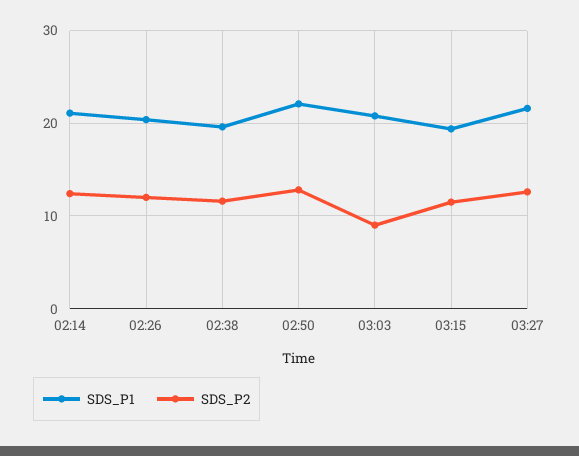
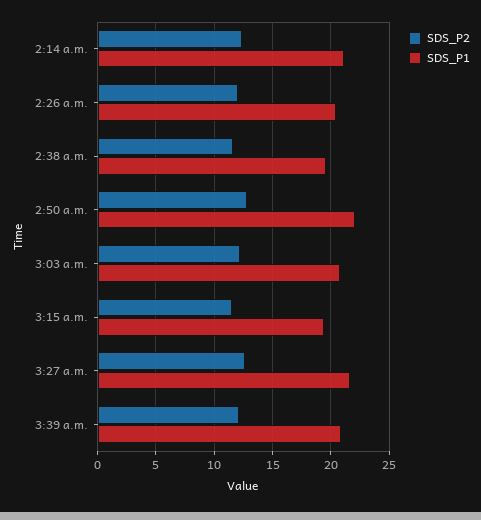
SDS_P2, 03:03: 9 -> 12
SDS_P2, 3:39 a.m.: none -> 12
SDS_P1, 3:39 a.m.: none -> 21

